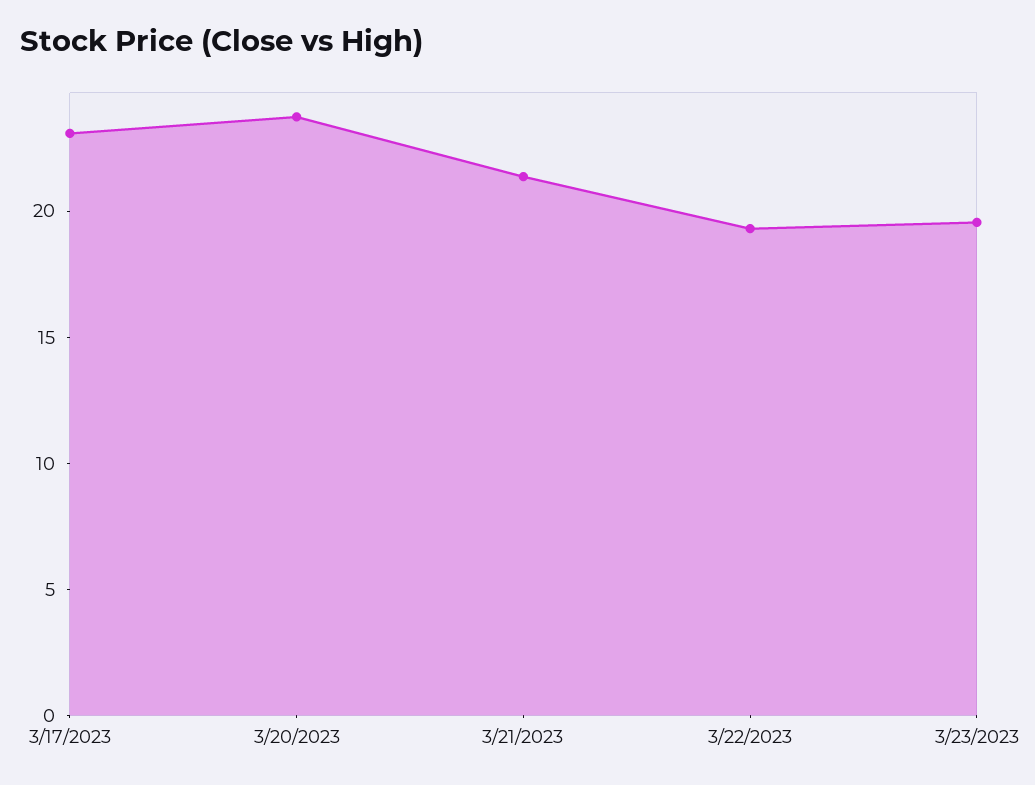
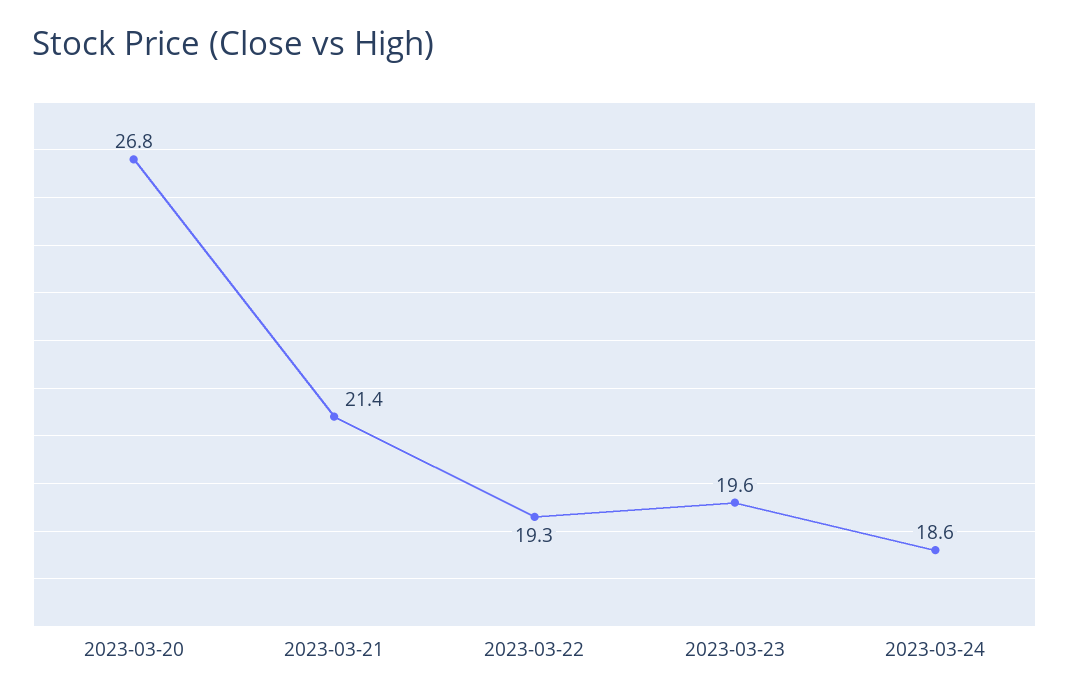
3/17/2023: 23 -> none
3/20/2023: 24 -> 26.8
2023-03-24: none -> 18.6

